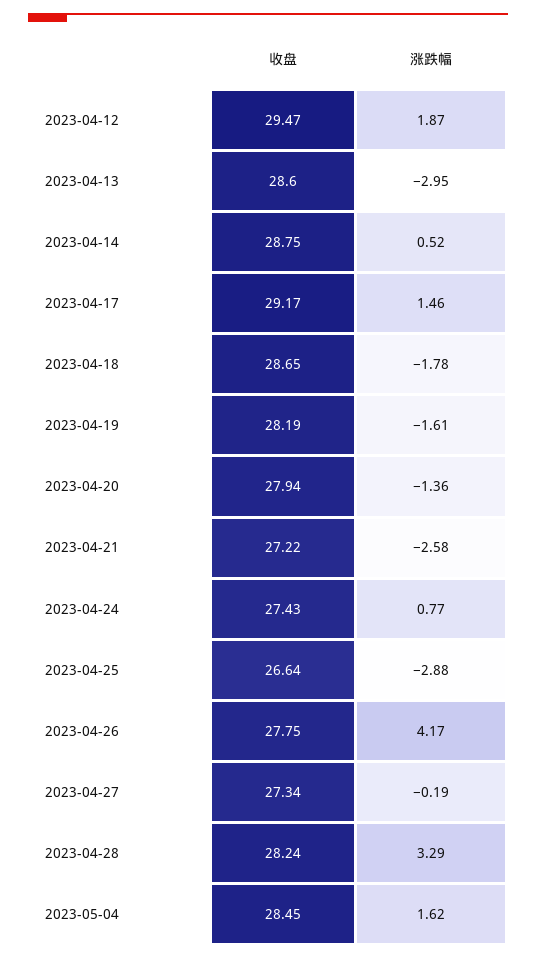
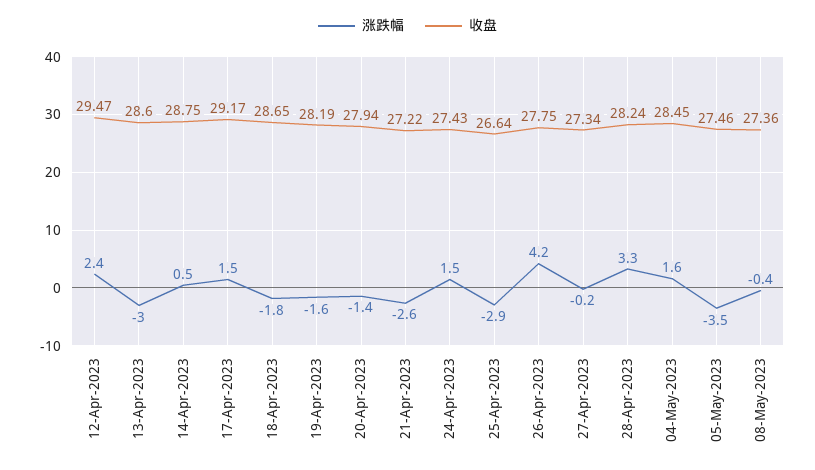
涨跌幅, 2023-04-12: 1.87 -> 2.4
涨跌幅, 2023-04-24: 0.77 -> 1.5
涨跌幅, 05-May-2023: none -> -3.5
收盘, 05-May-2023: none -> 27.46
涨跌幅, 08-May-2023: none -> -0.4
收盘, 08-May-2023: none -> 27.36

